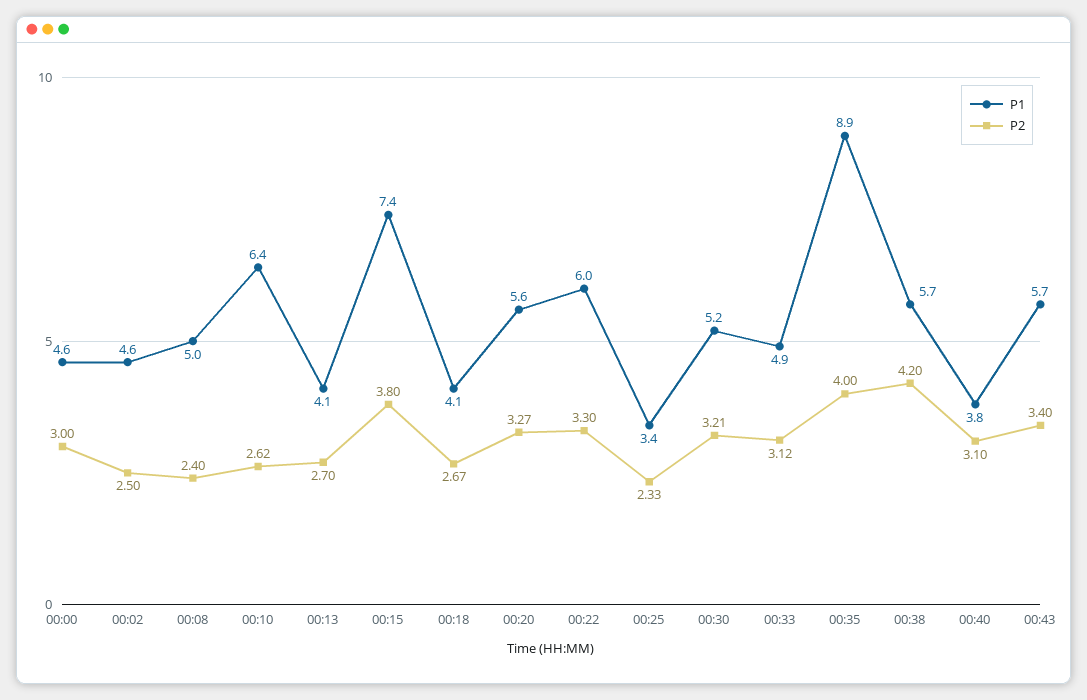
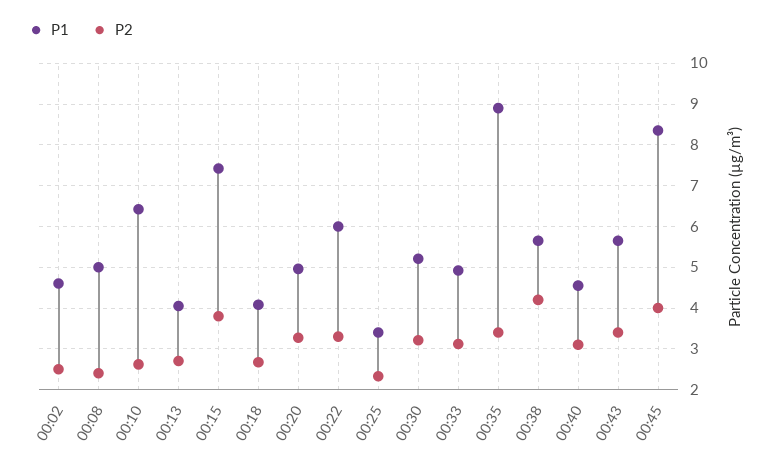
P1, 00:00: 4.6 -> none
P2, 00:00: 3 -> none
P1, 00:20: 5.6 -> 5
P2, 00:35: 4 -> 3.4
P1, 00:40: 3.8 -> 4.6
P1, 00:45: none -> 8.4
P2, 00:45: none -> 4

